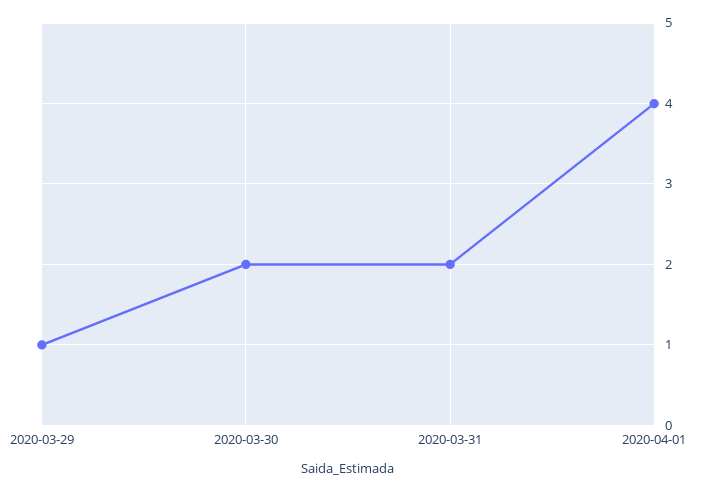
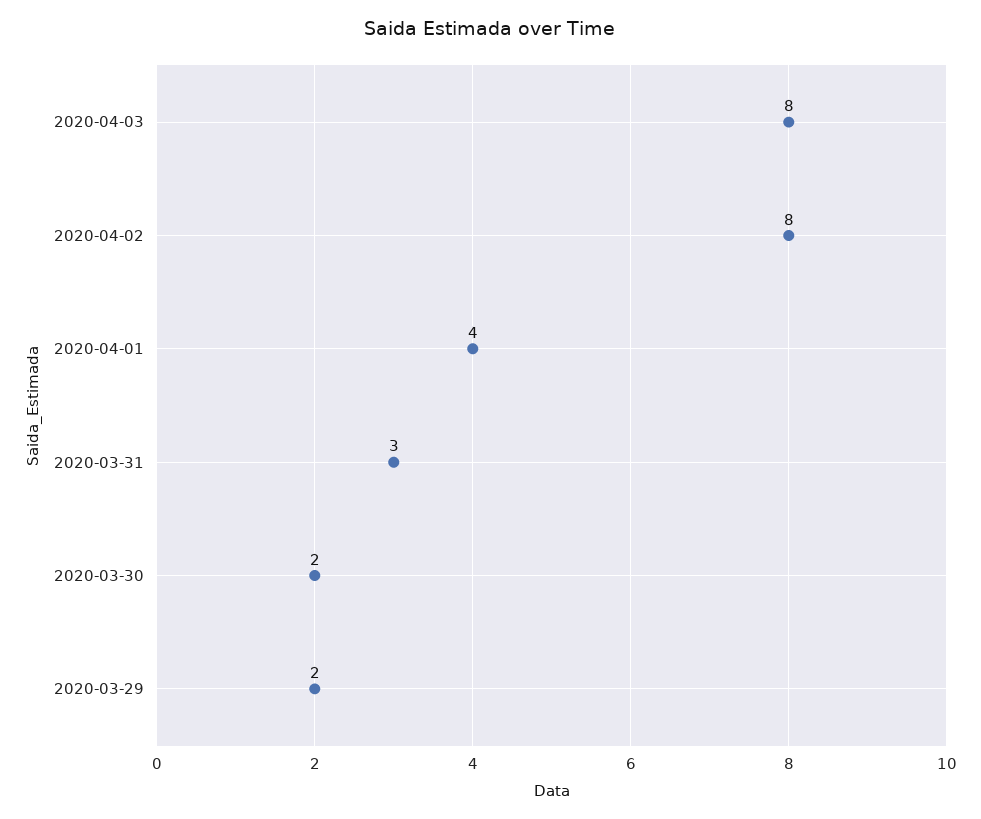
2020-03-29: 1 -> 2
2020-03-31: 2 -> 3
2020-04-03: none -> 8
2020-04-02: none -> 8

